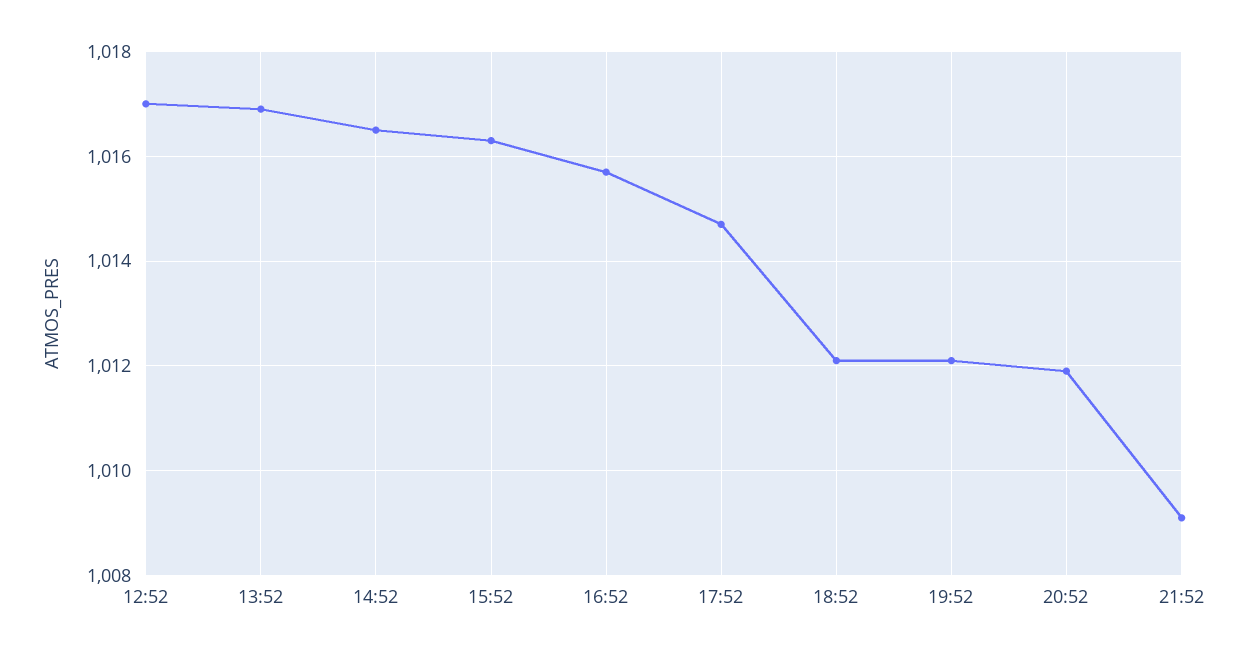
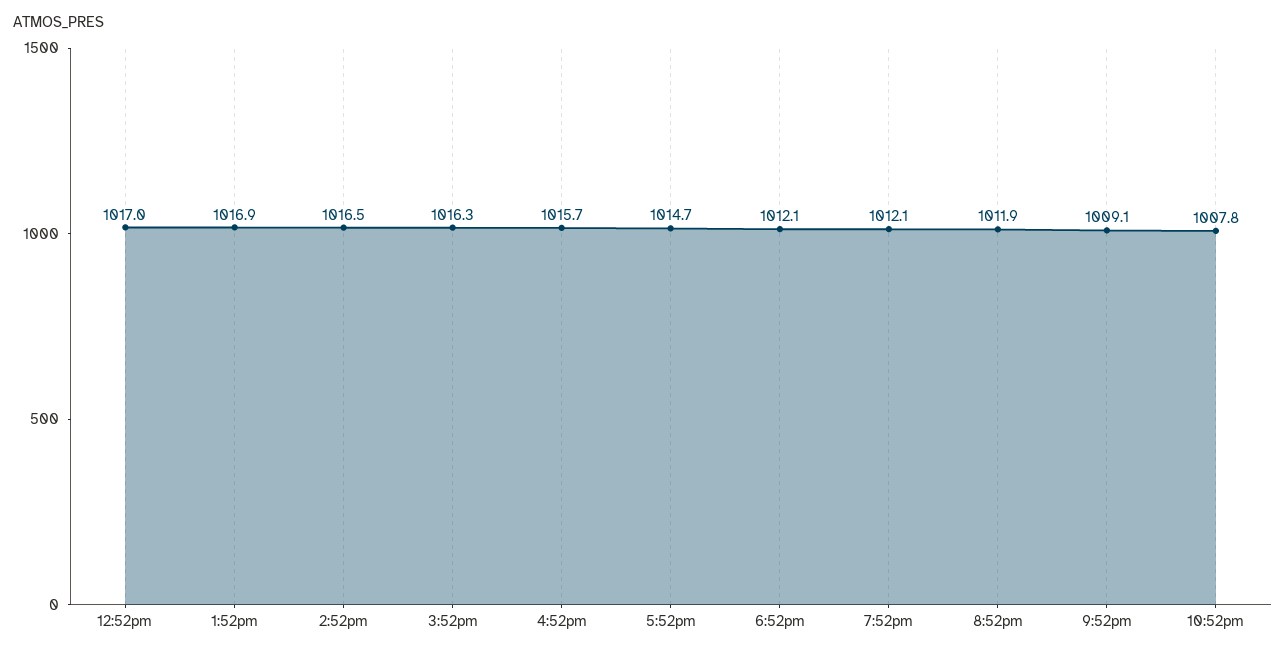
10:52pm: none -> 1007.8

